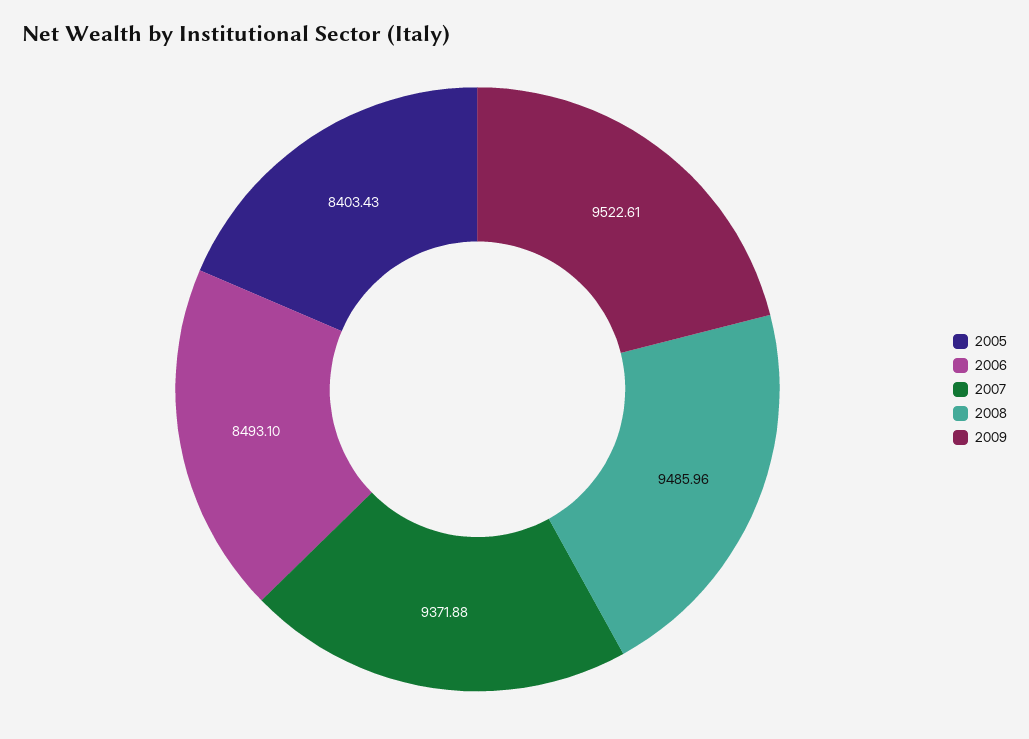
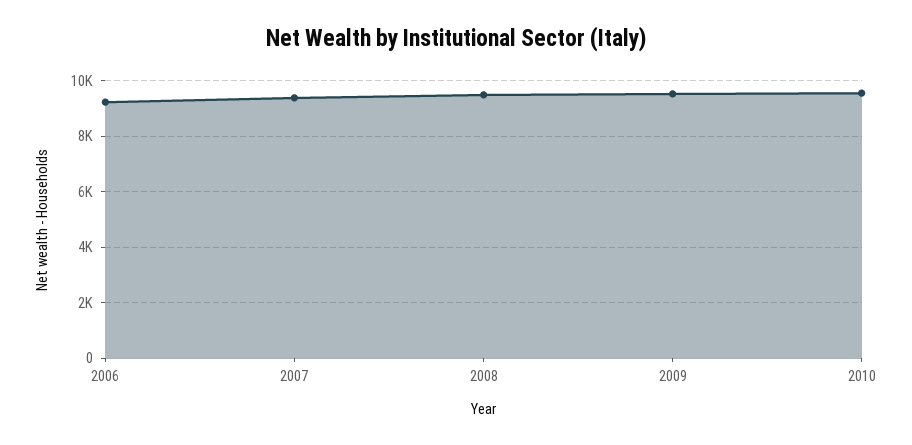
2005: 8403.43 -> none
2006: 8493.1 -> 9250
2010: none -> 9500

